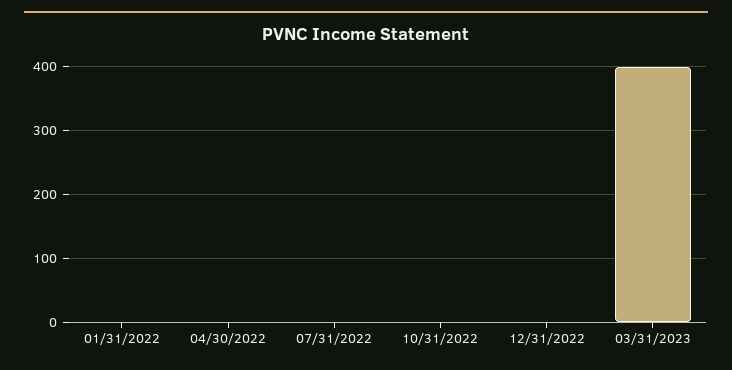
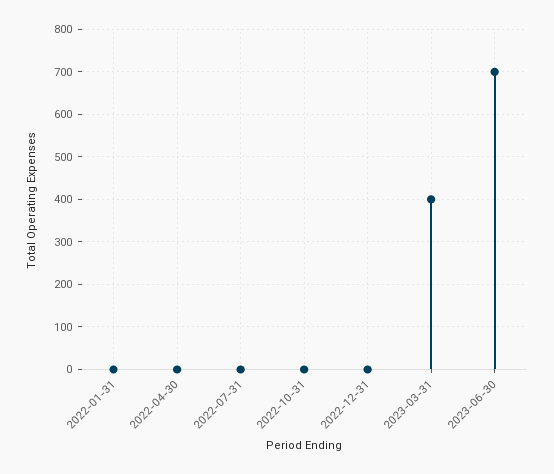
2023-06-30: none -> 700

